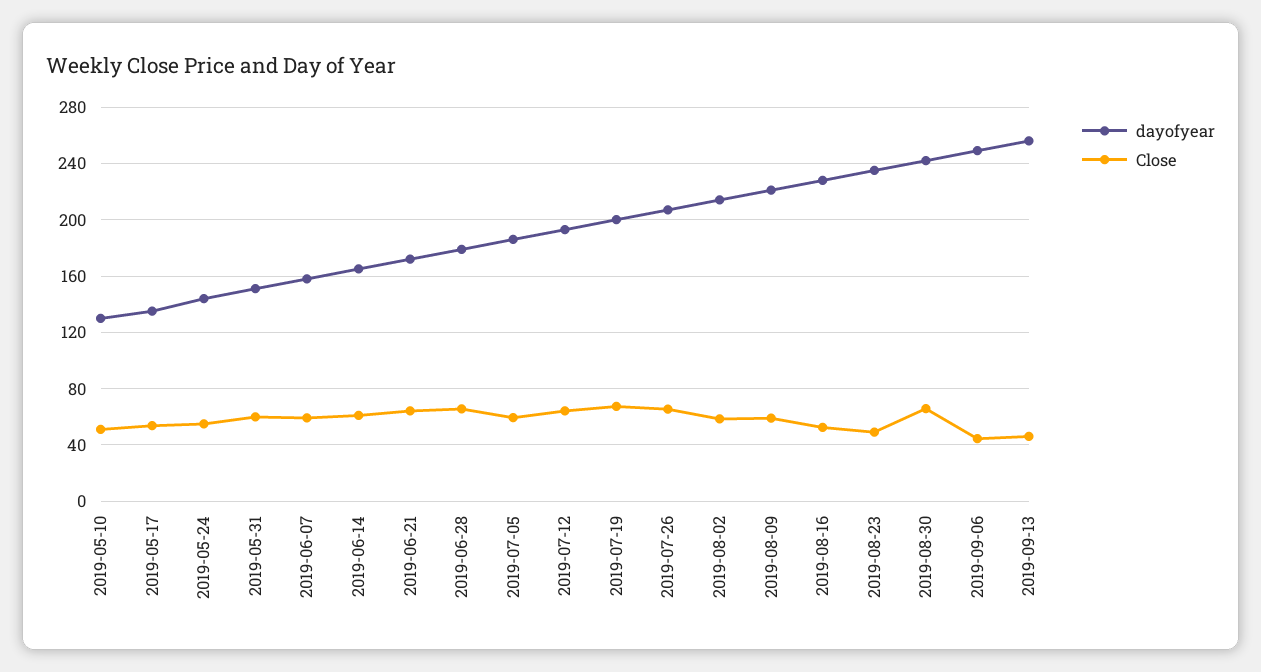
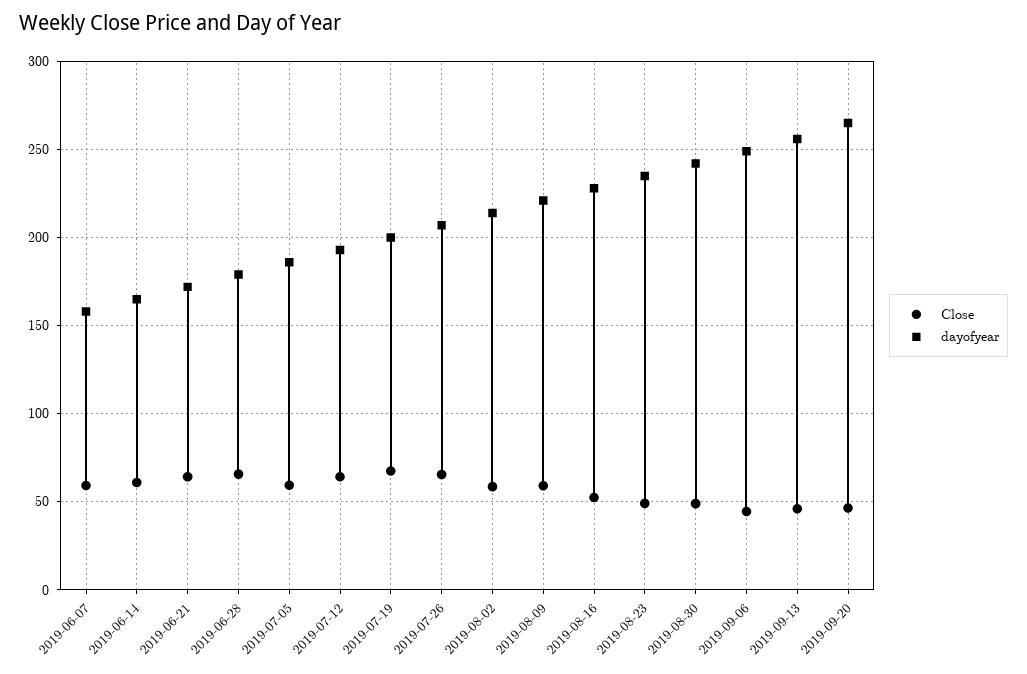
dayofyear, 2019-05-10: 130 -> none
Close, 2019-05-10: 50 -> none
dayofyear, 2019-05-17: 135 -> none
Close, 2019-05-17: 55 -> none
dayofyear, 2019-05-24: 145 -> none
Close, 2019-05-24: 55 -> none
dayofyear, 2019-05-31: 150 -> none
Close, 2019-05-31: 60 -> none
Close, 2019-08-30: 65 -> 50
Close, 2019-09-20: none -> 45
dayofyear, 2019-09-20: none -> 265

